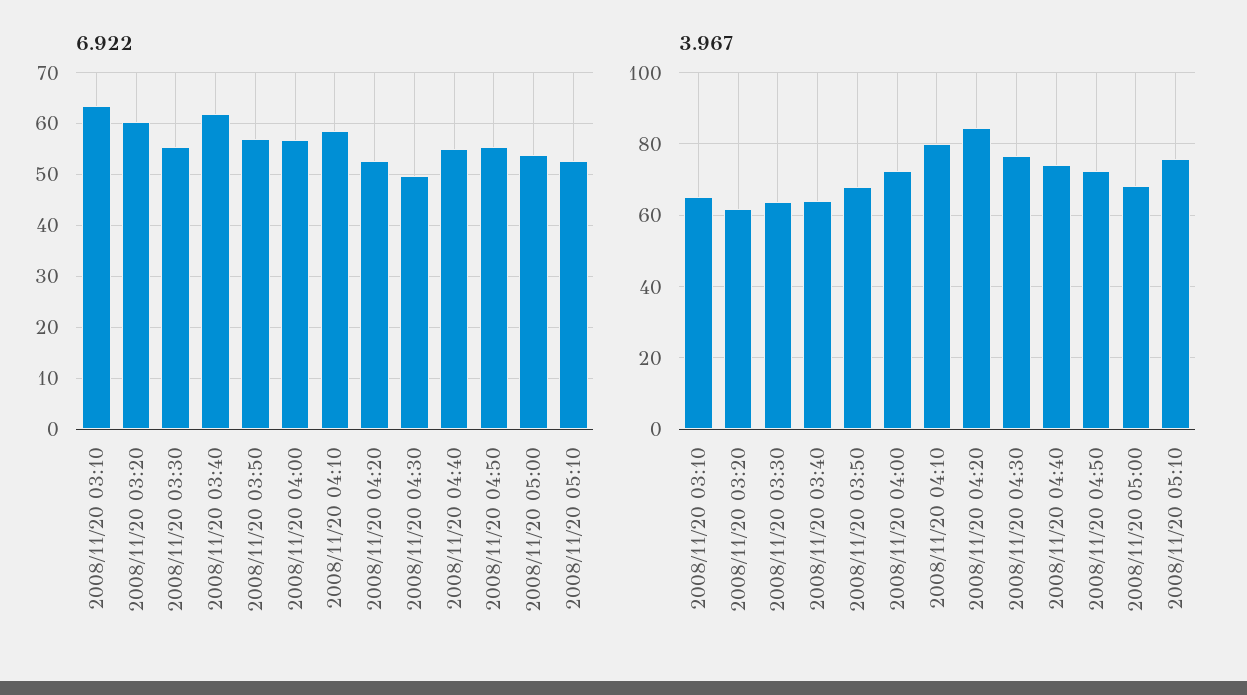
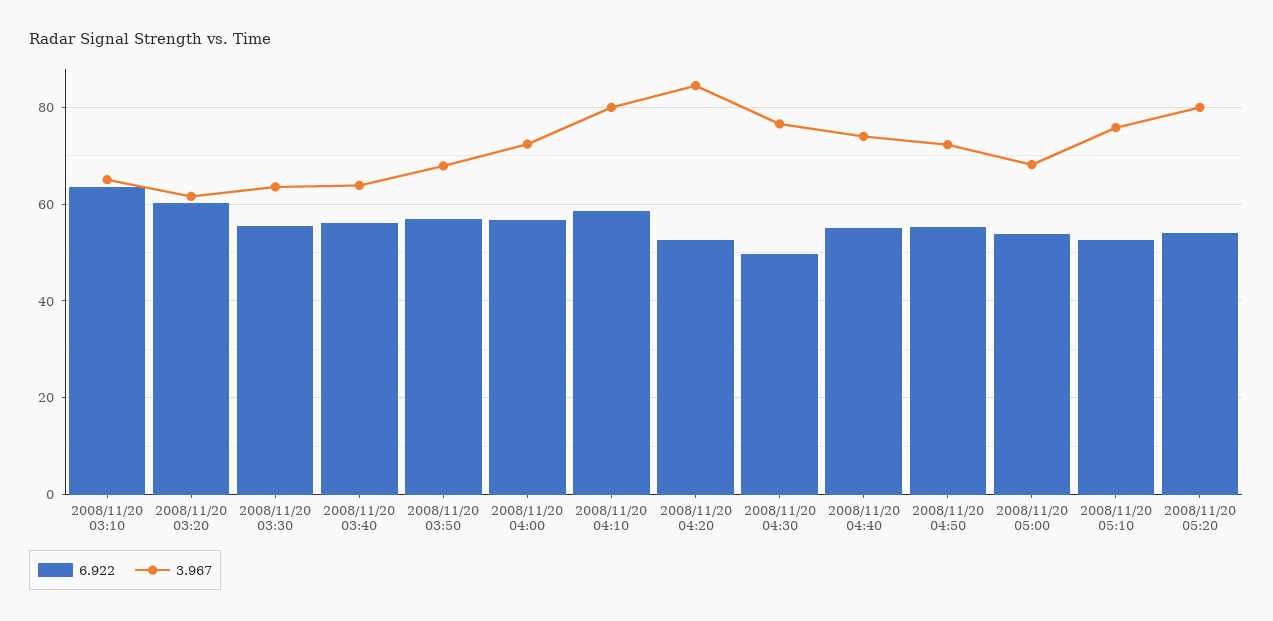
6.922, 2008/11/20 03:40: 62 -> 56
6.922, 2008/11/20 05:20: none -> 54
3.967, 2008/11/20 05:20: none -> 80

